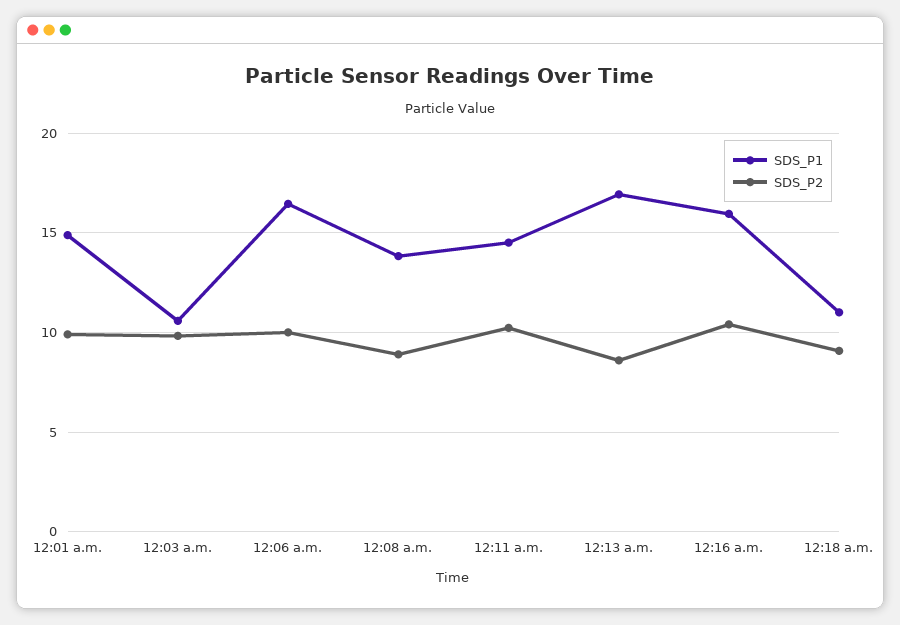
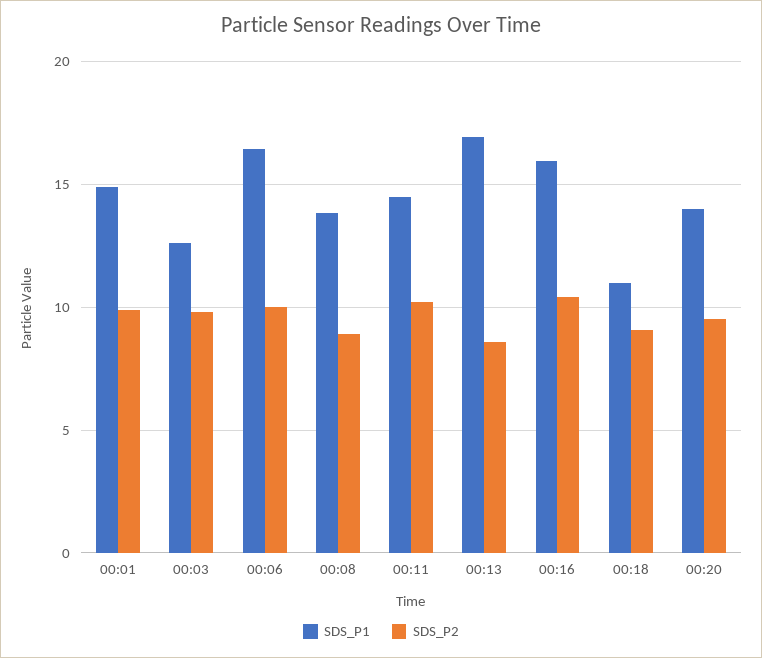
SDS_P1, 12:03 a.m.: 10.5 -> 12.5
SDS_P1, 00:20: none -> 14
SDS_P2, 00:20: none -> 9.5

